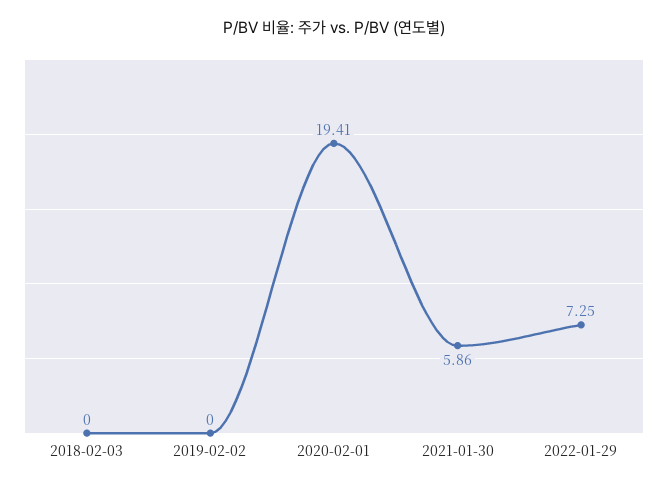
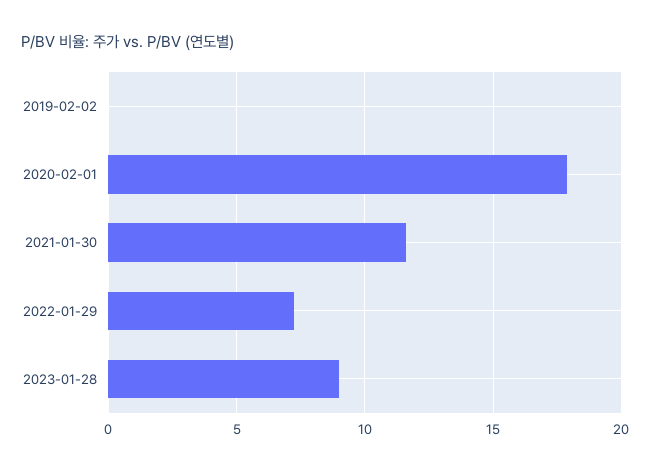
2018-02-03: 0 -> none
2020-02-01: 19.41 -> 18
2021-01-30: 5.86 -> 11.5
2023-01-28: none -> 9

